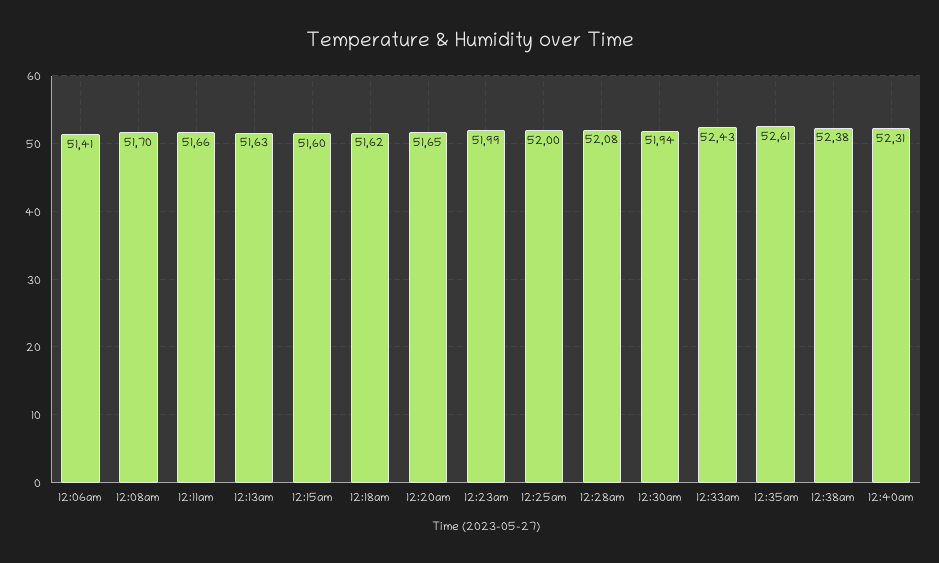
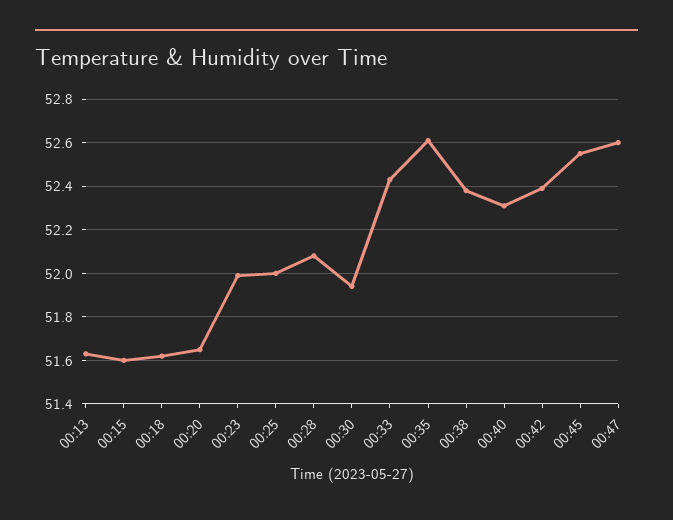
12:06am: 51.41 -> none
12:08am: 51.7 -> none
12:11am: 51.66 -> none
00:42: none -> 52.4
00:45: none -> 52.55
00:47: none -> 52.6

